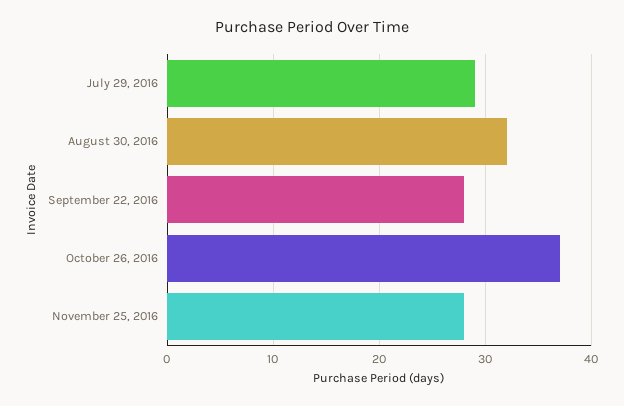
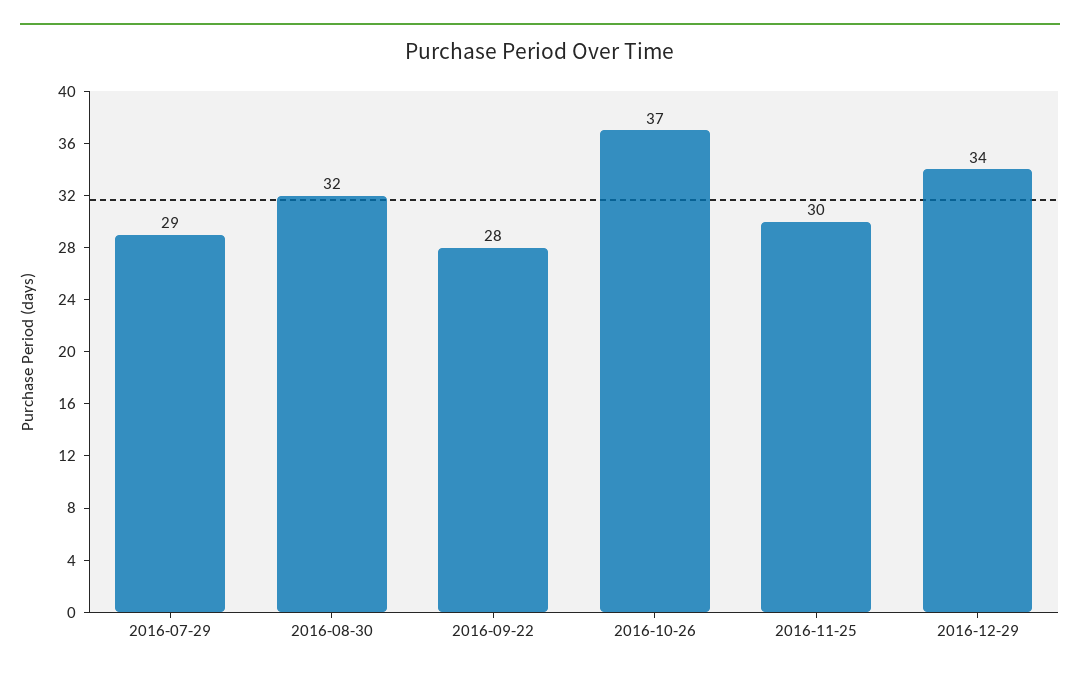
November 25, 2016: 28 -> 30
2016-12-29: none -> 34

